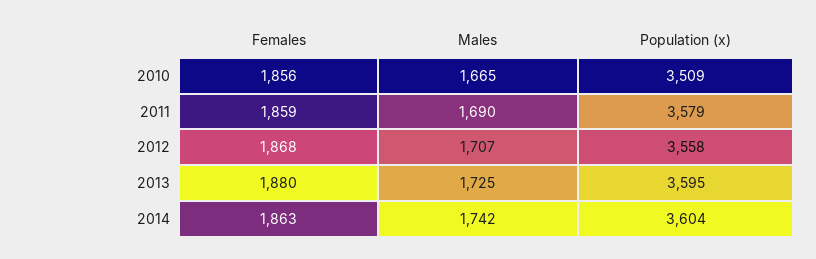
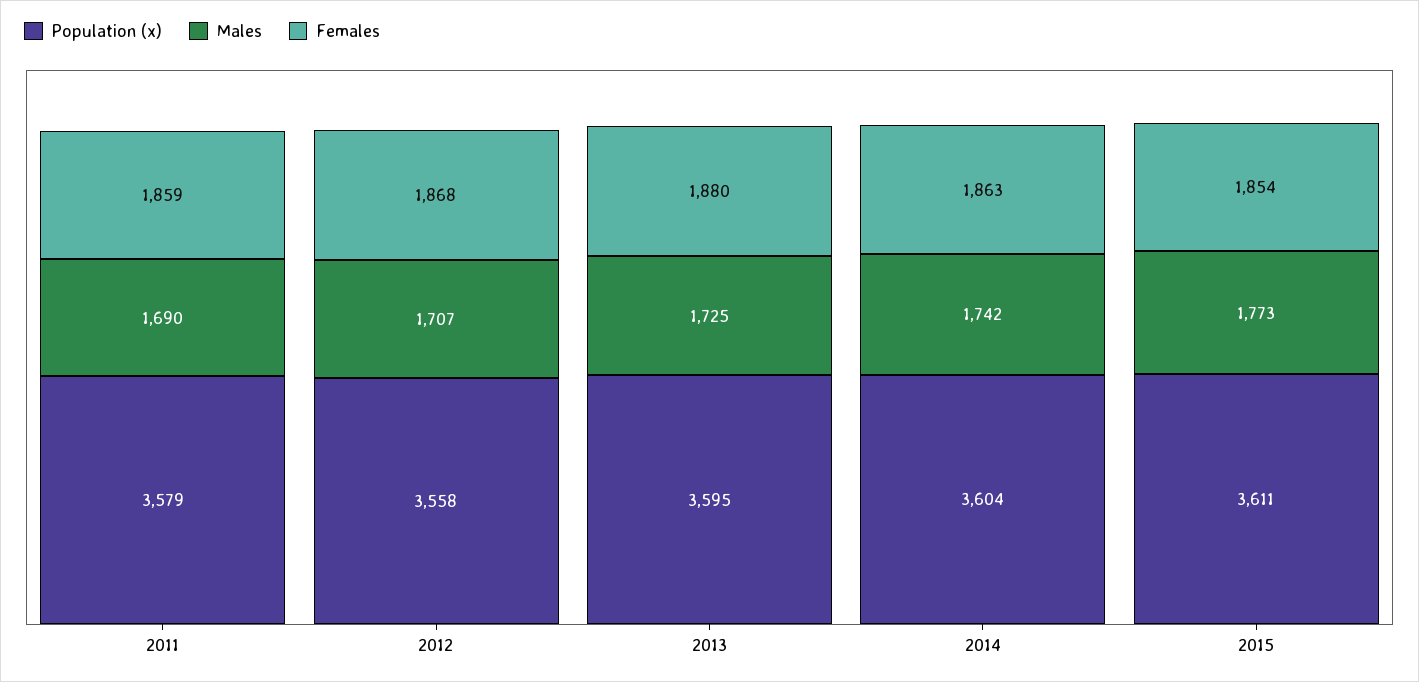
Females, 2010: 1856 -> none
Males, 2010: 1665 -> none
Population (x), 2010: 3509 -> none
Population (x), 2015: none -> 3611
Males, 2015: none -> 1773
Females, 2015: none -> 1854

